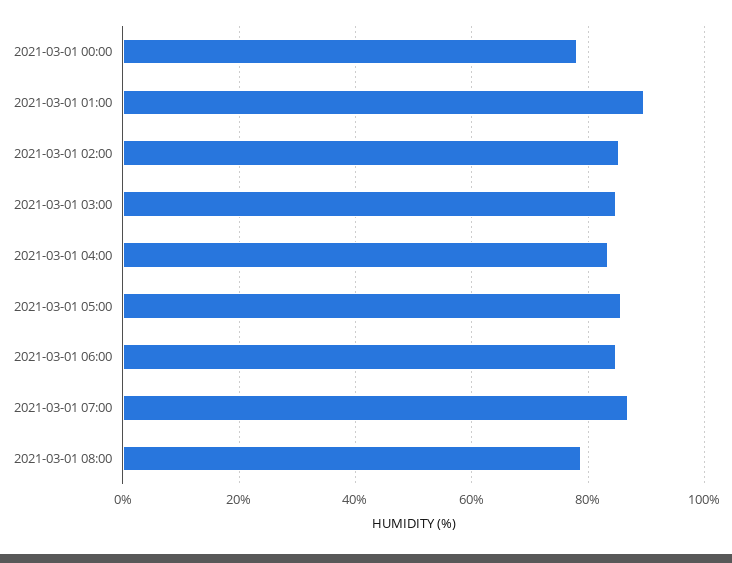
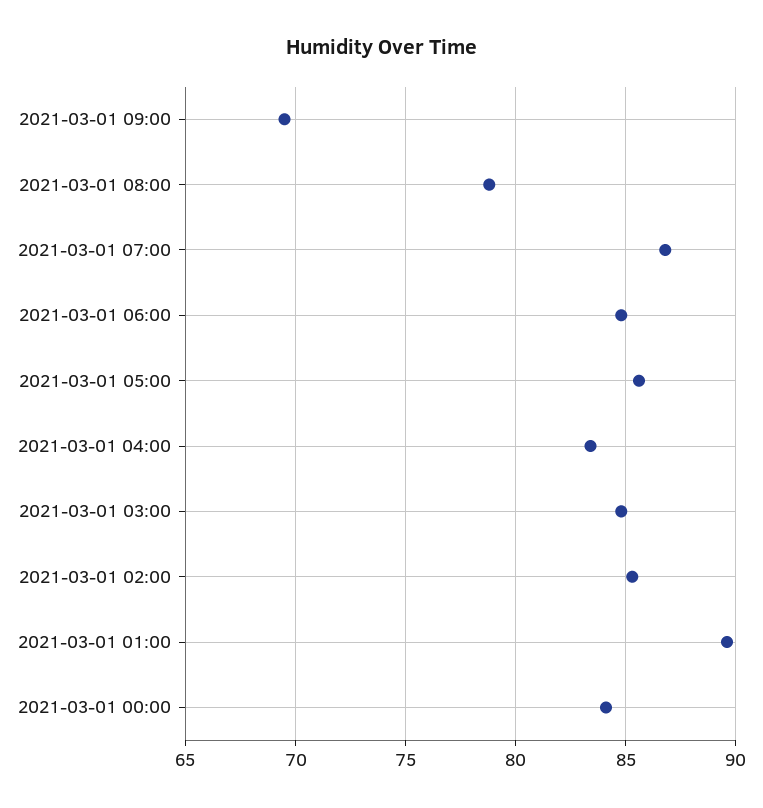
2021-03-01 00:00: 78 -> 84
2021-03-01 09:00: none -> 69.5

